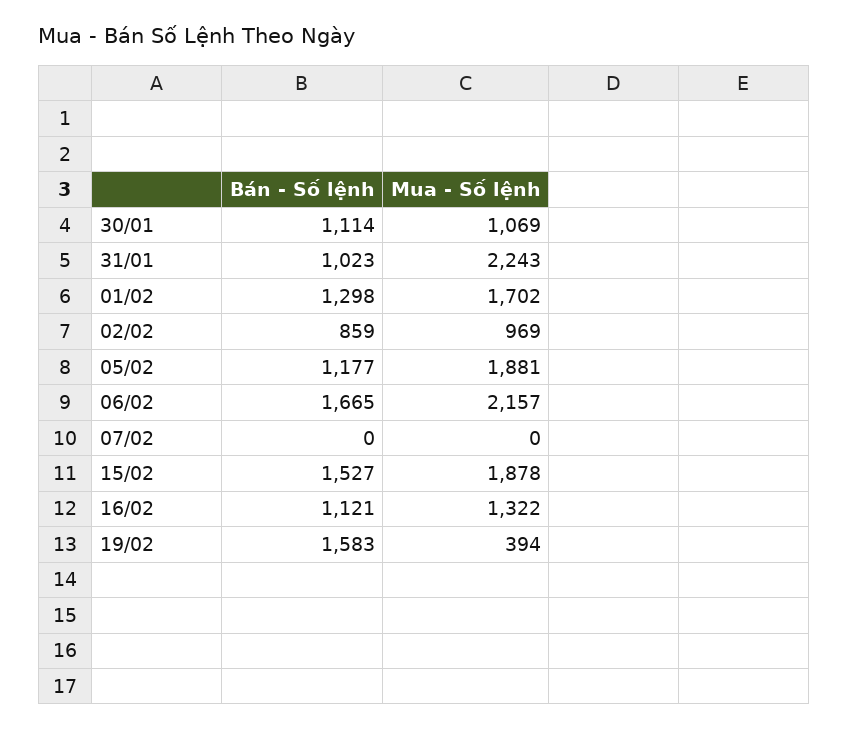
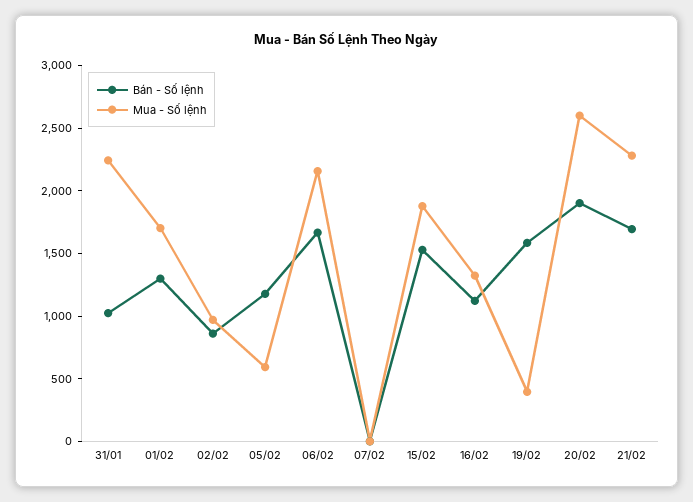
Bán - Số lệnh, 30/01: 1114 -> none
Mua - Số lệnh, 30/01: 1069 -> none
Mua - Số lệnh, 05/02: 1881 -> 600
Bán - Số lệnh, 20/02: none -> 1900
Mua - Số lệnh, 20/02: none -> 2600
Bán - Số lệnh, 21/02: none -> 1700
Mua - Số lệnh, 21/02: none -> 2300

